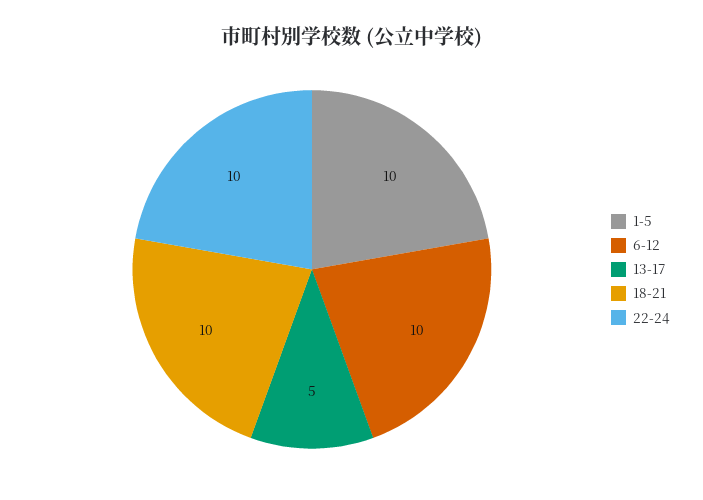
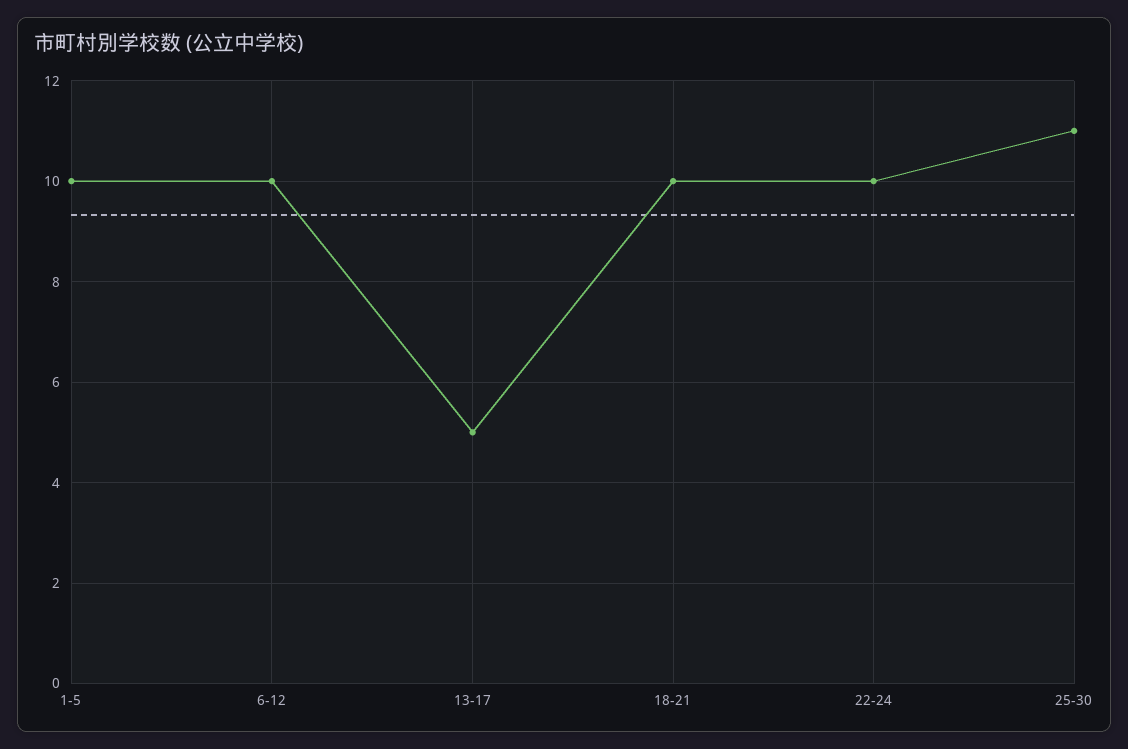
25-30: none -> 11

